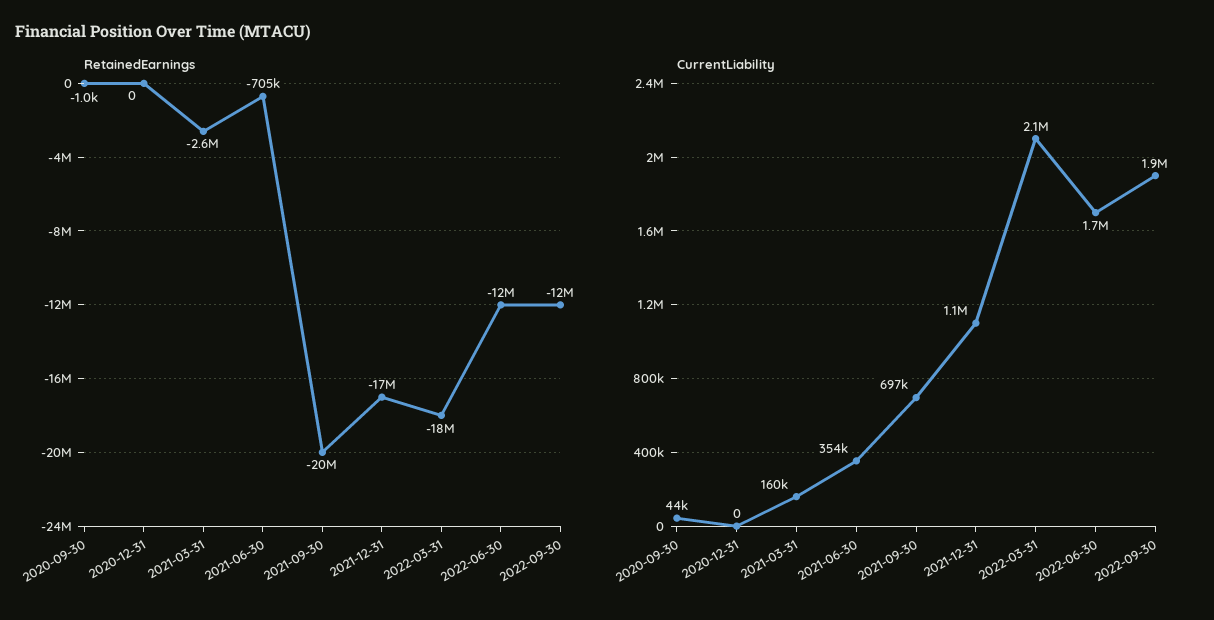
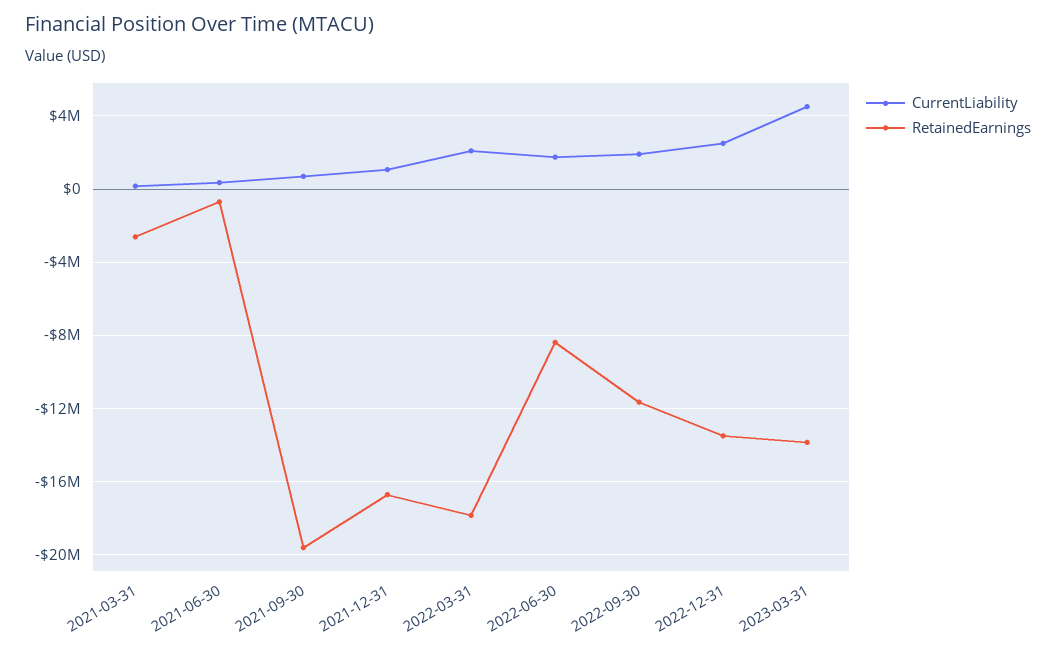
RetainedEarnings, 2020-09-30: -1000 -> none
RetainedEarnings, 2020-12-31: 0 -> none
RetainedEarnings, 2022-06-30: -12000000 -> -8500000
CurrentLiability, 2020-09-30: 44000 -> none
CurrentLiability, 2020-12-31: 0 -> none
CurrentLiability, 2022-12-31: none -> 2500000
RetainedEarnings, 2022-12-31: none -> -13500000
CurrentLiability, 2023-03-31: none -> 4500000
RetainedEarnings, 2023-03-31: none -> -14000000

